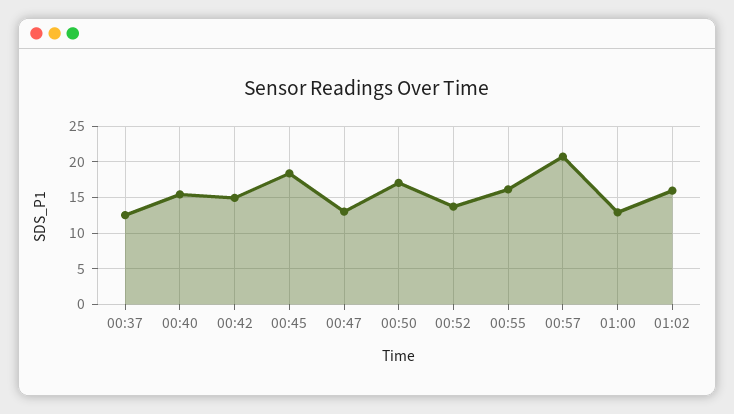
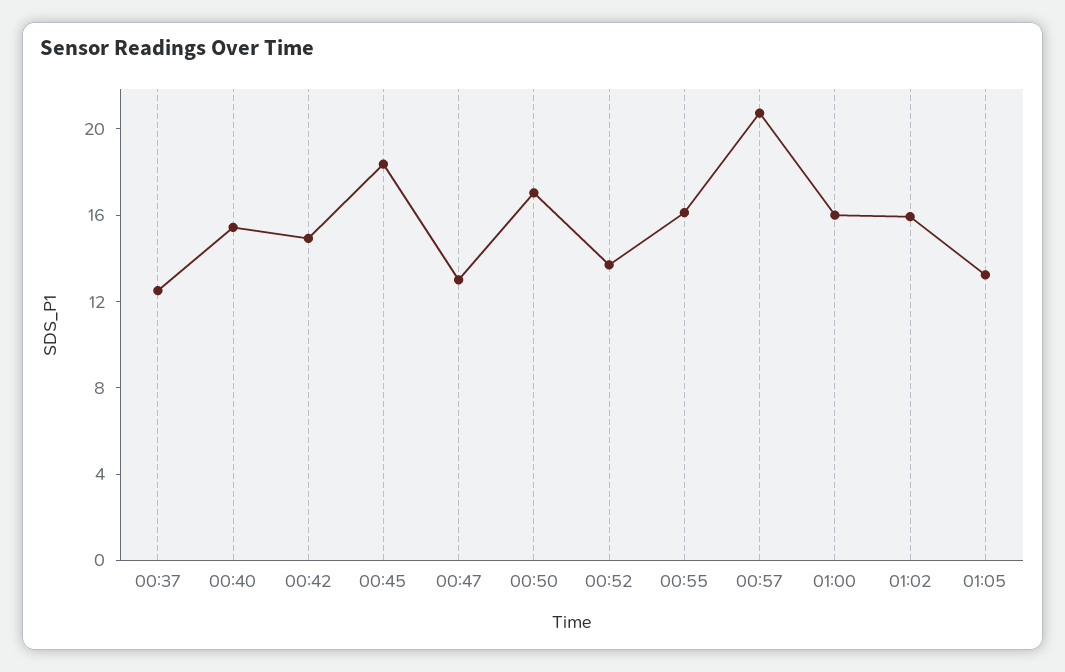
01:00: 13 -> 16
01:05: none -> 13

